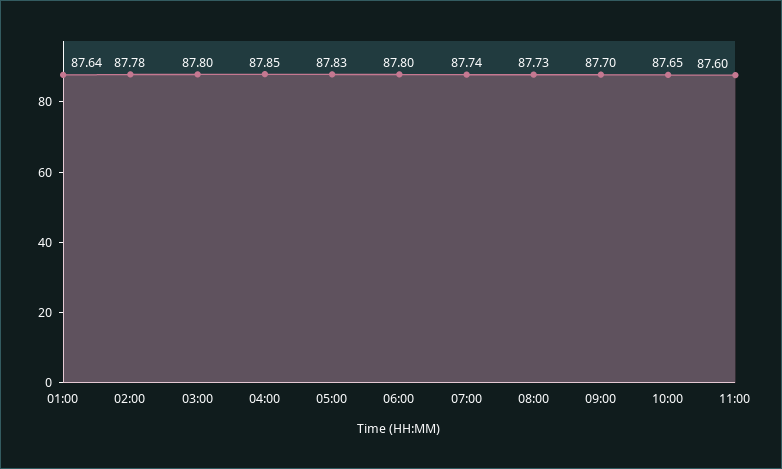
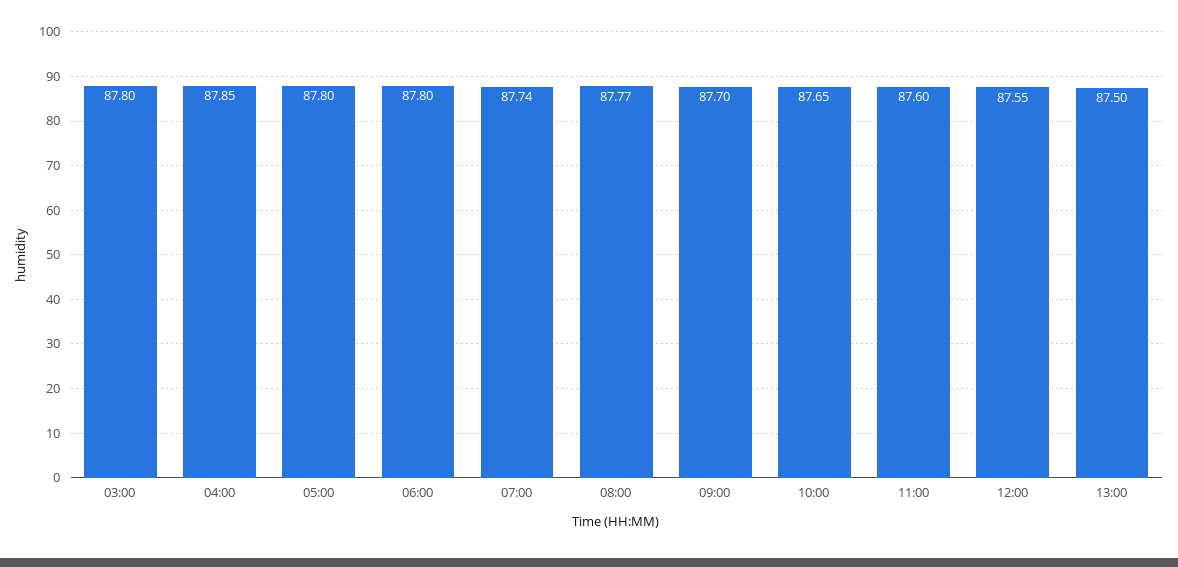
01:00: 87.64 -> none
02:00: 87.78 -> none
05:00: 87.83 -> 87.8
08:00: 87.73 -> 87.77
12:00: none -> 87.55
13:00: none -> 87.5

